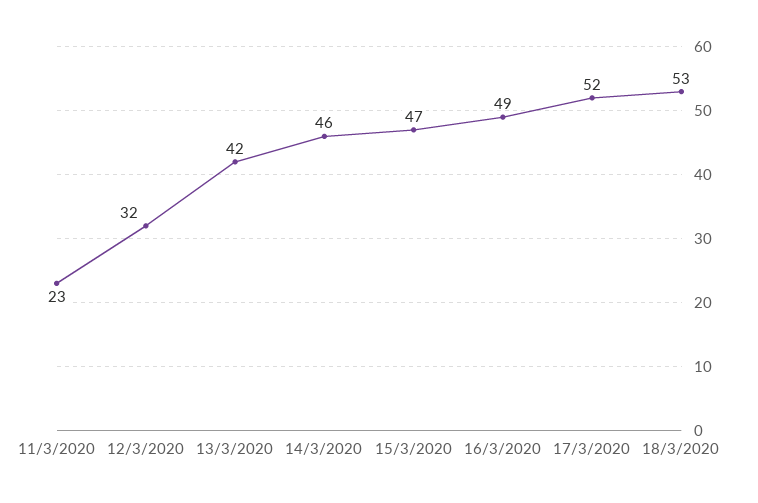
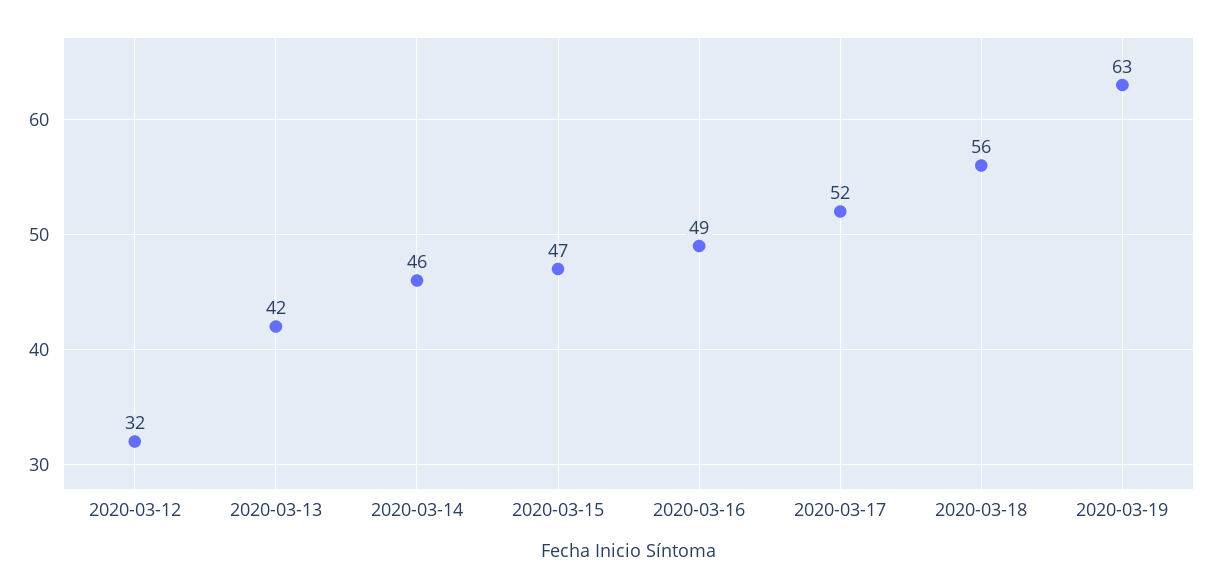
11/3/2020: 23 -> none
18/3/2020: 53 -> 56
2020-03-19: none -> 63

